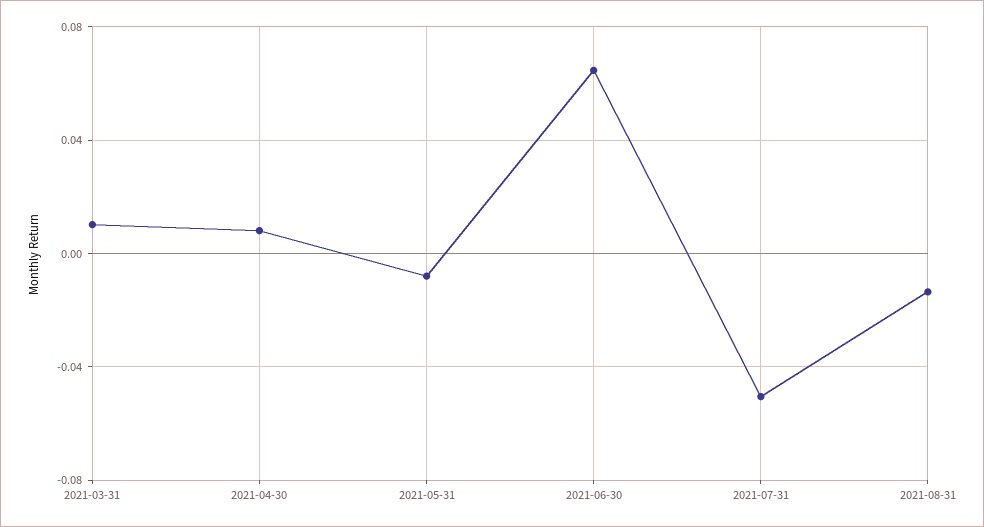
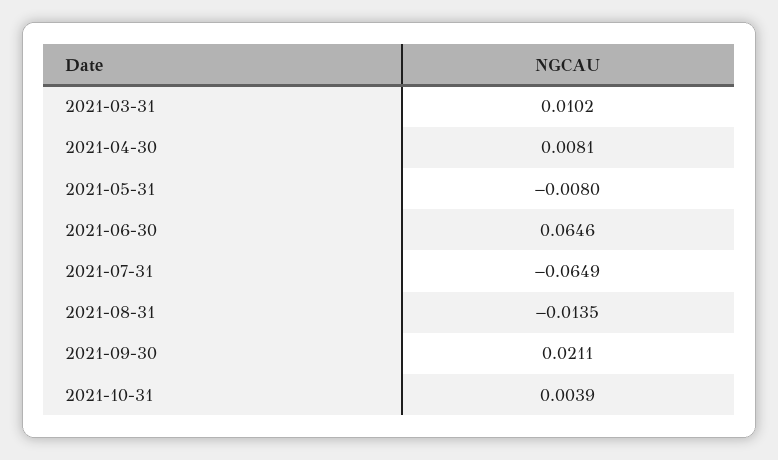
2021-07-31: -0.05 -> -0.0649
2021-09-30: none -> 0.0211
2021-10-31: none -> 0.0039

